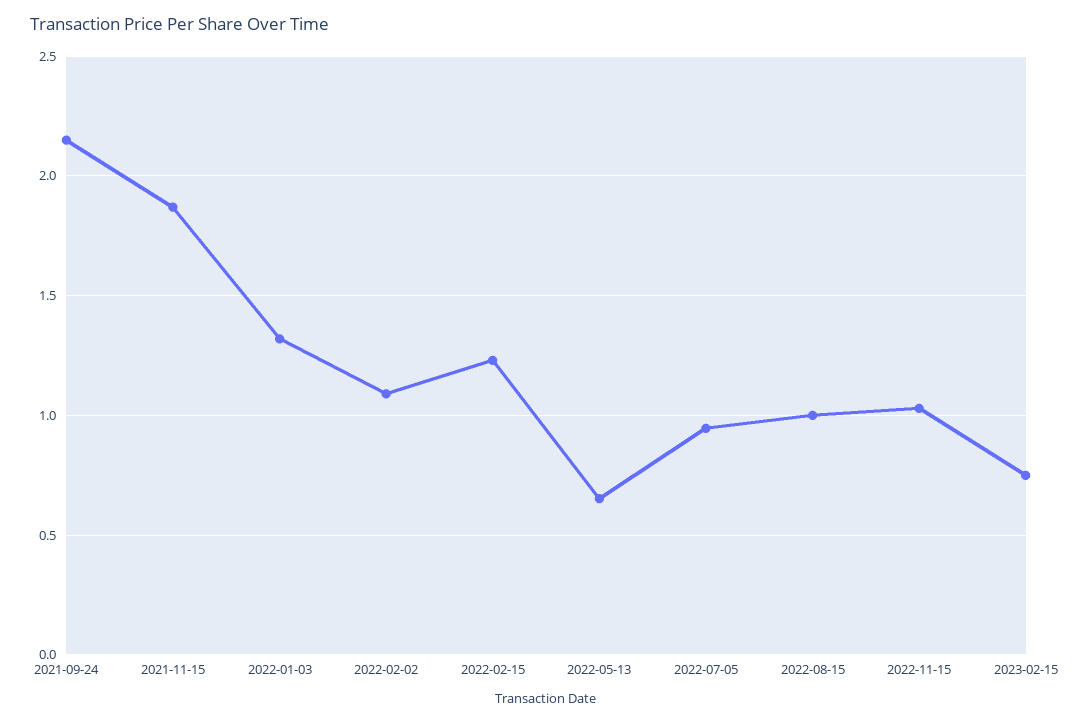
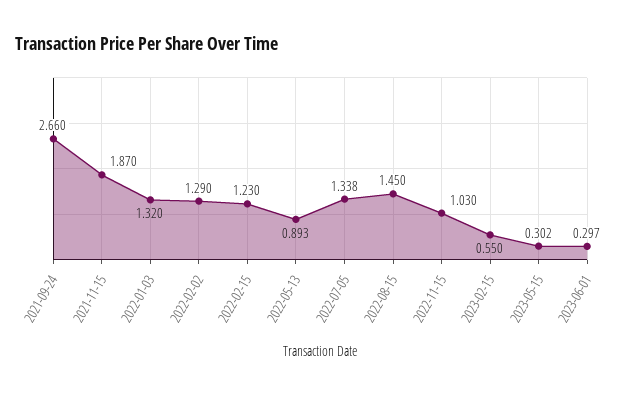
2021-09-24: 2.15 -> 2.66
2022-02-02: 1.1 -> 1.29
2022-05-13: 0.65 -> 0.893
2022-07-05: 0.95 -> 1.338
2022-08-15: 1 -> 1.45
2023-02-15: 0.75 -> 0.55
2023-05-15: none -> 0.302
2023-06-01: none -> 0.297

